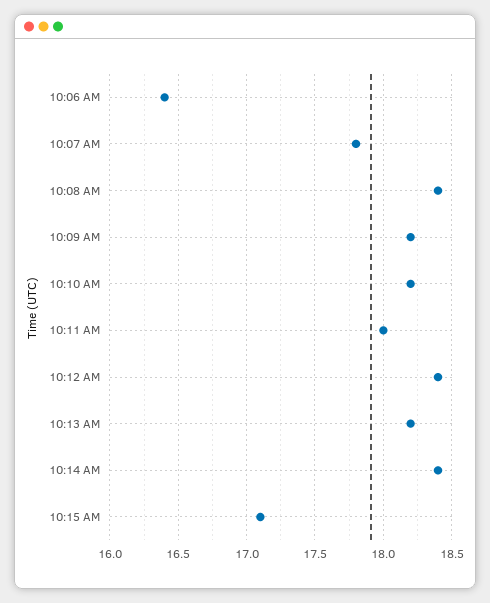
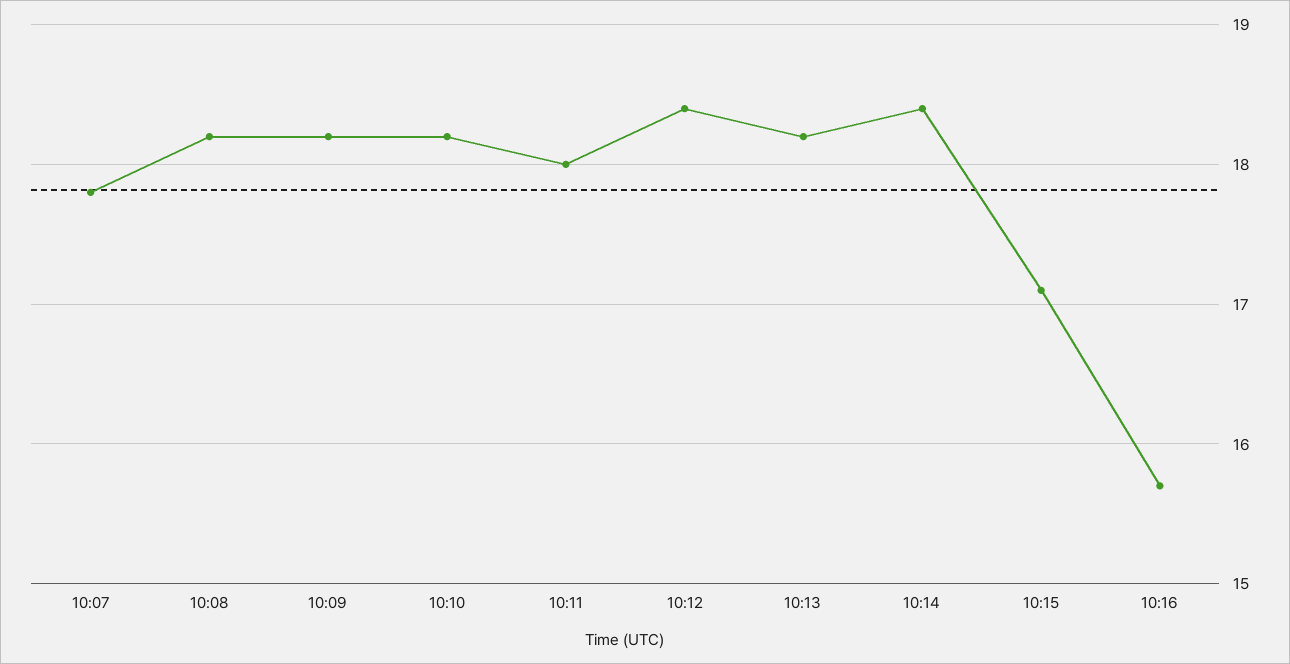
10:06 AM: 16.4 -> none
10:08 AM: 18.4 -> 18.2
10:16: none -> 15.7

